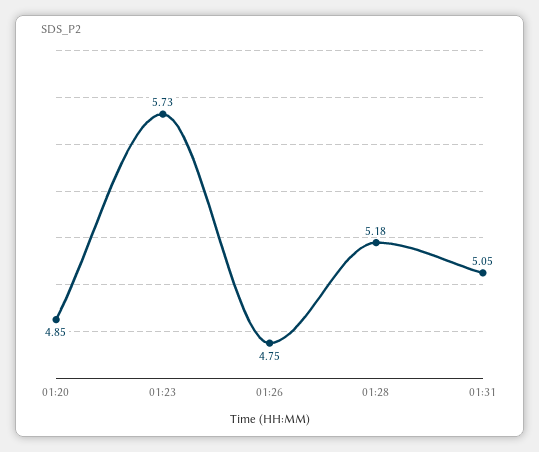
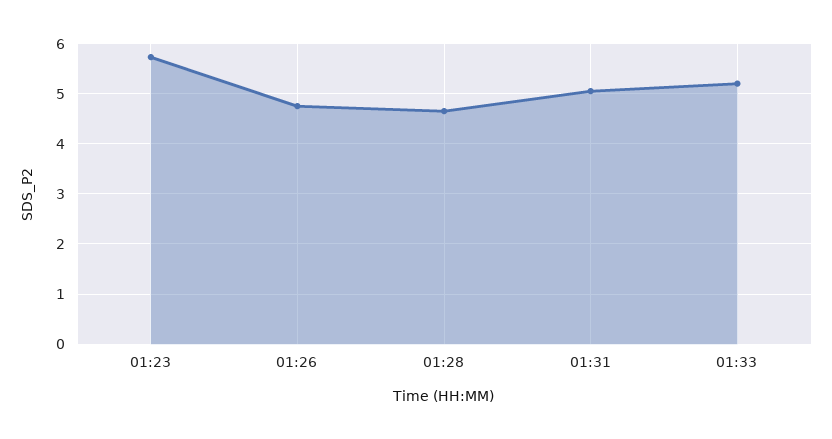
01:20: 4.85 -> none
01:28: 5.18 -> 4.6
01:33: none -> 5.2

